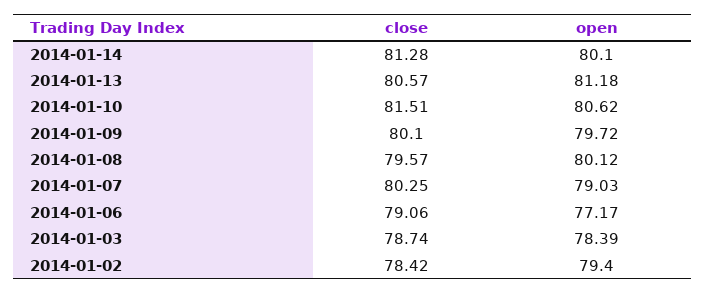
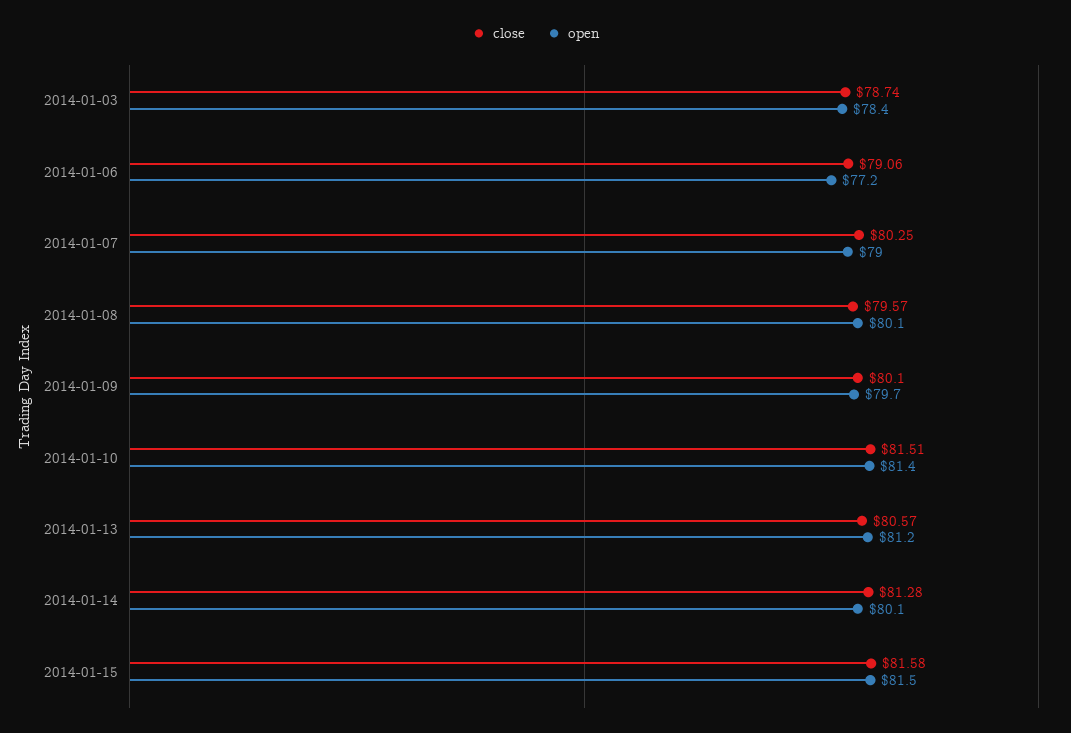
open, 2014-01-10: 80.62 -> 81.4
close, 2014-01-02: 78.42 -> none
open, 2014-01-02: 79.4 -> none
close, 2014-01-15: none -> 81.58
open, 2014-01-15: none -> 81.5

